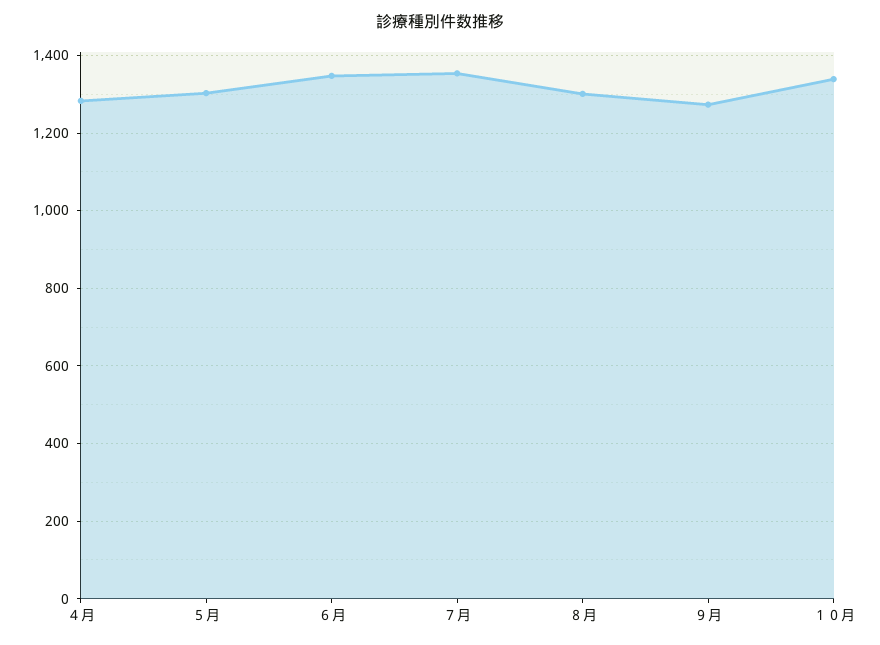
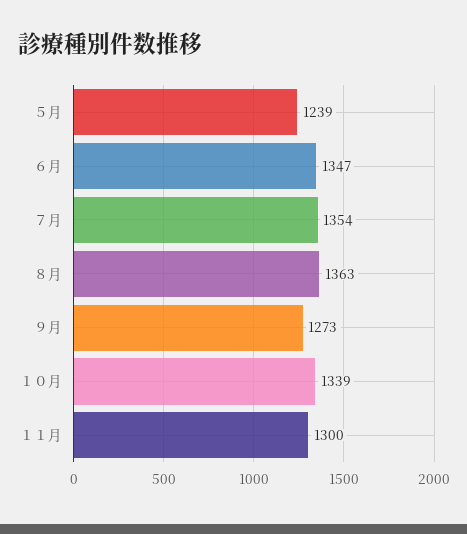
４月: 1280 -> none
５月: 1300 -> 1239
８月: 1300 -> 1363
１１月: none -> 1300

